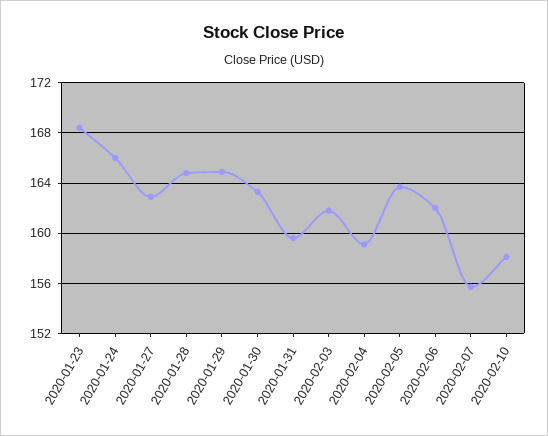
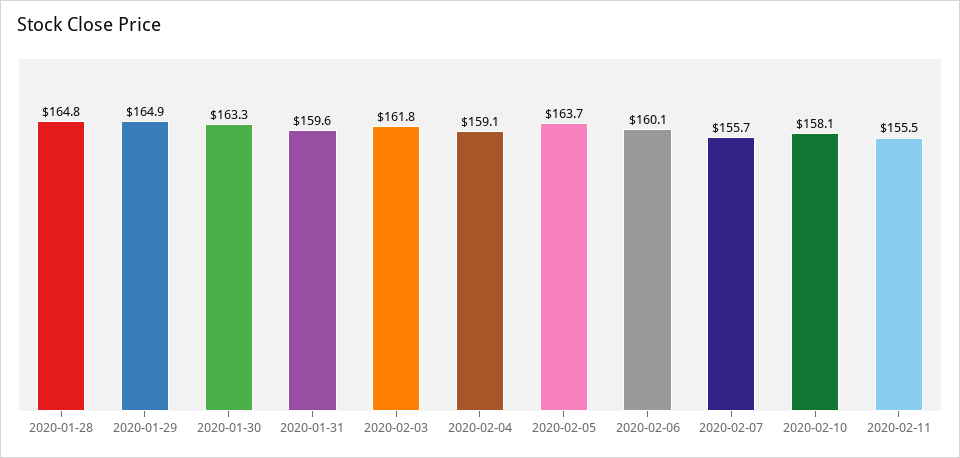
2020-01-23: 168.5 -> none
2020-01-24: 166 -> none
2020-01-27: 163 -> none
2020-02-06: 162 -> 160.1
2020-02-11: none -> 155.5

